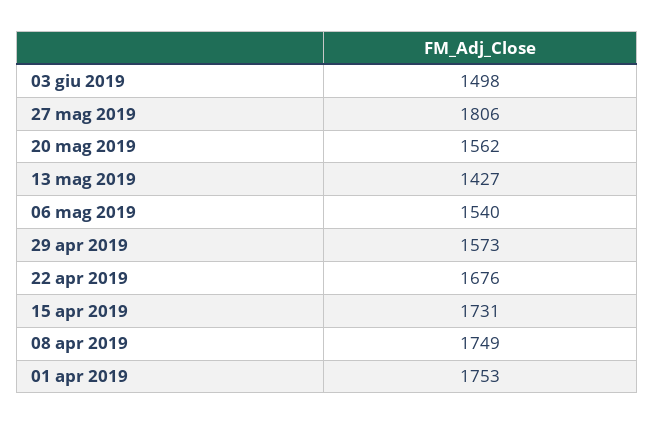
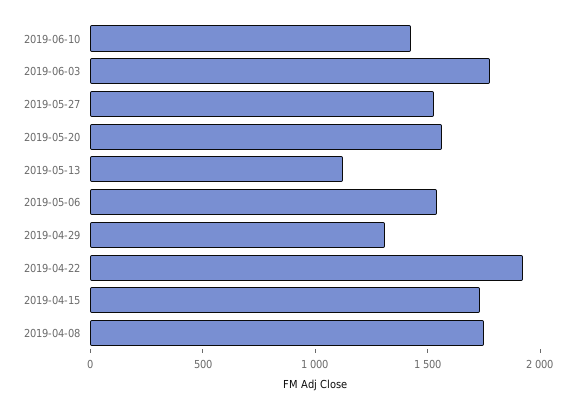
03 giu 2019: 1498 -> 1800
27 mag 2019: 1806 -> 1500
13 mag 2019: 1427 -> 1100
29 apr 2019: 1573 -> 1300
22 apr 2019: 1676 -> 1900
01 apr 2019: 1753 -> none
2019-06-10: none -> 1400

